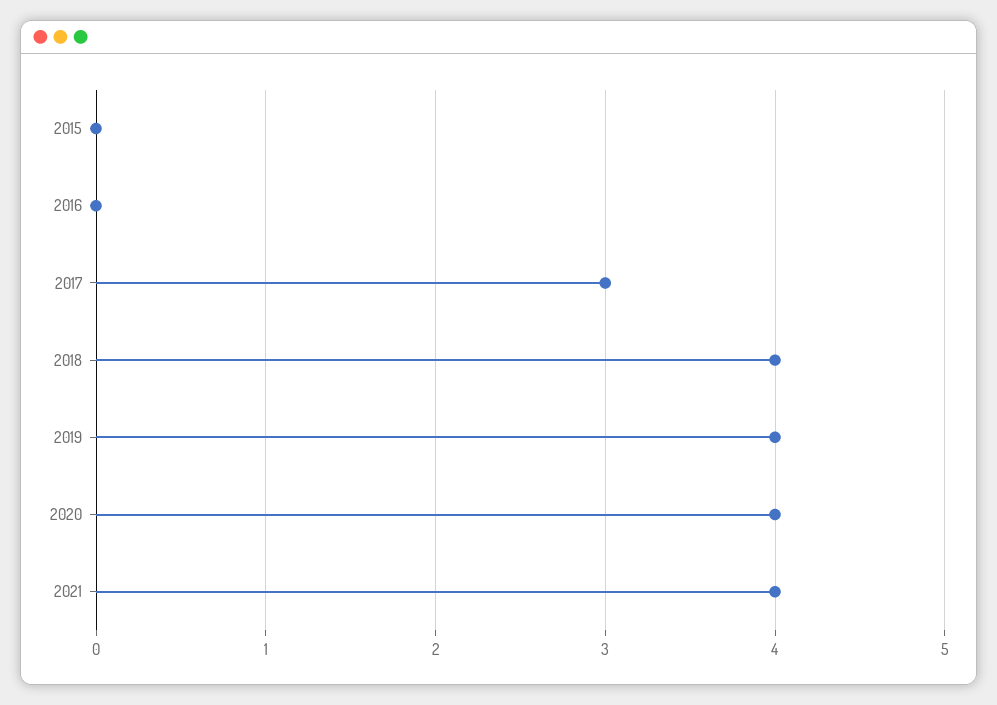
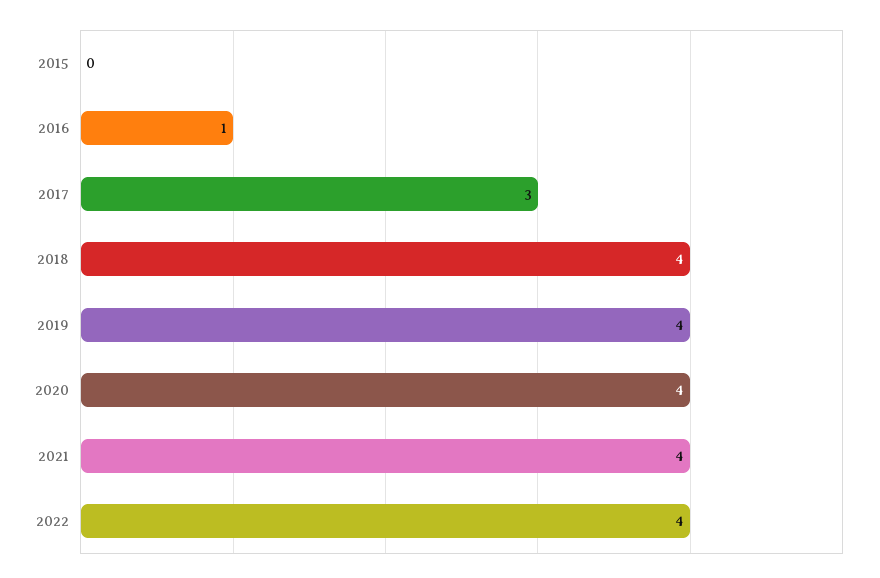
2016: 0 -> 1
2022: none -> 4

